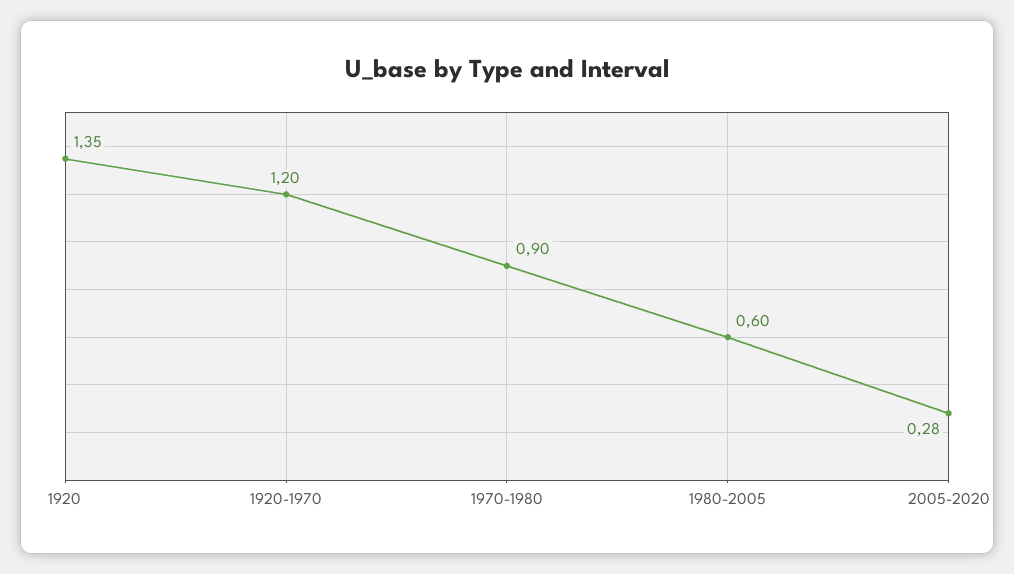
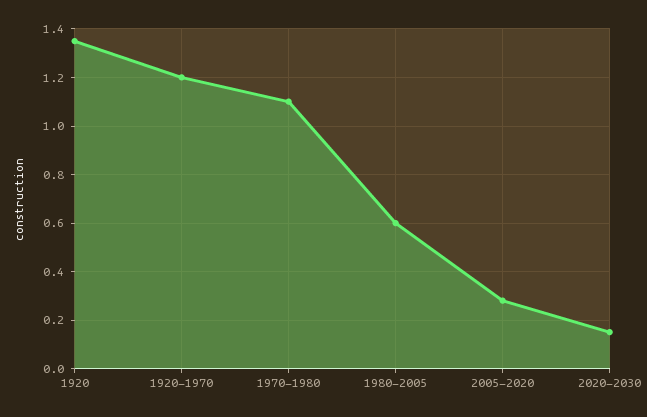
1970-1980: 0.9 -> 1.1
2020-2030: none -> 0.15

